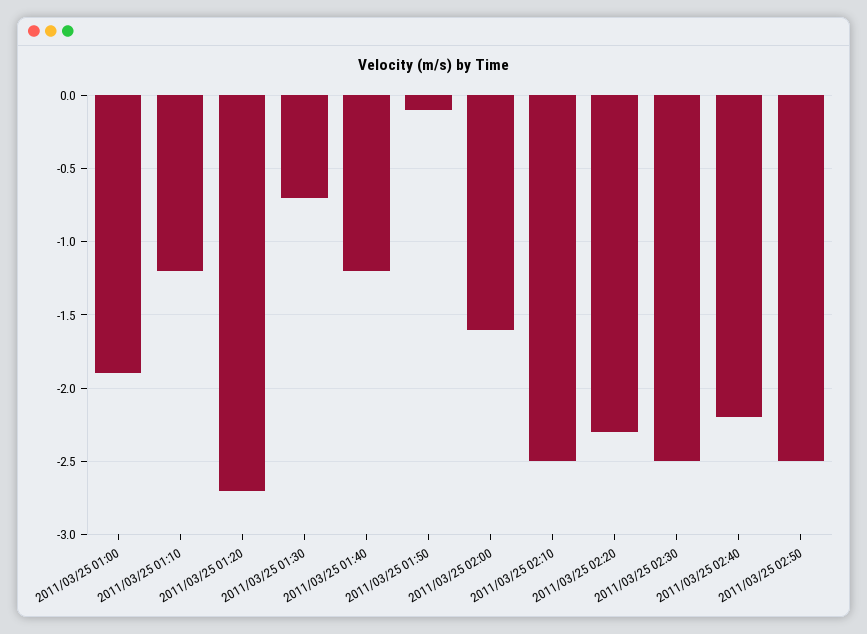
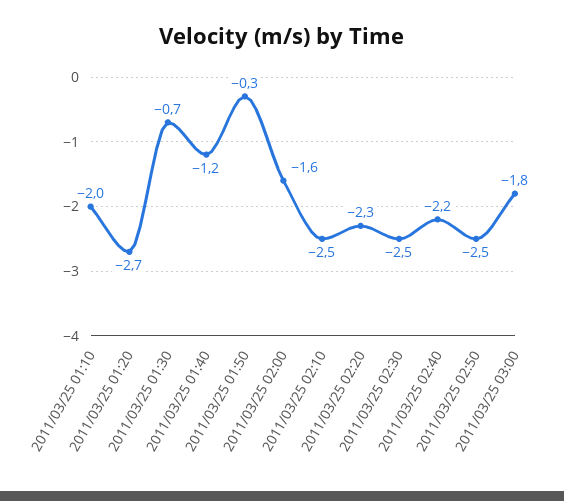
2011/03/25 01:00: -1.9 -> none
2011/03/25 01:10: -1.2 -> -2
2011/03/25 01:50: -0.1 -> -0.3
2011/03/25 03:00: none -> -1.8

